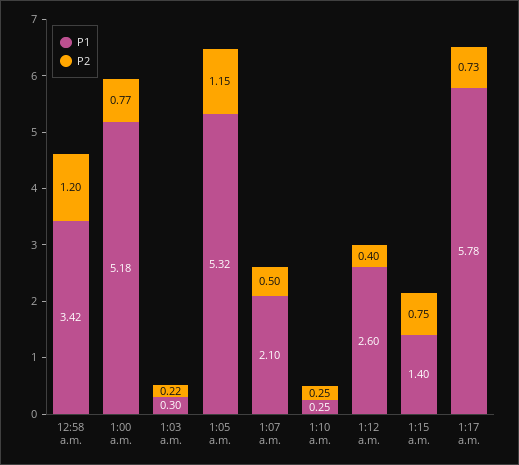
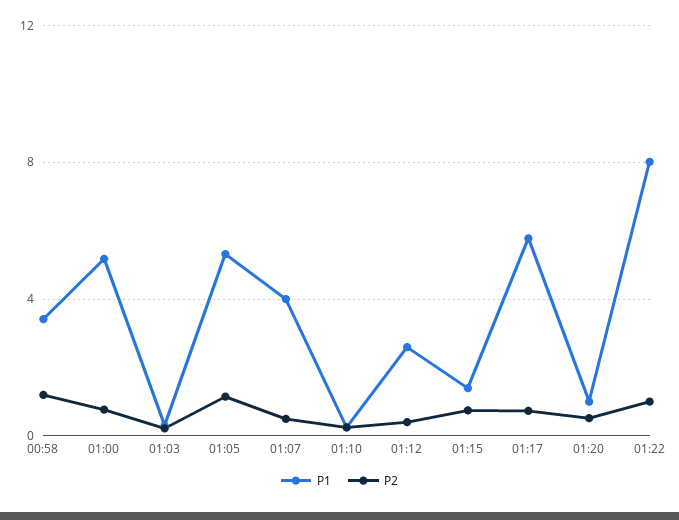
P1, 1:07 a.m.: 2.1 -> 4
P1, 01:20: none -> 1
P2, 01:20: none -> 0.5
P1, 01:22: none -> 8
P2, 01:22: none -> 1

